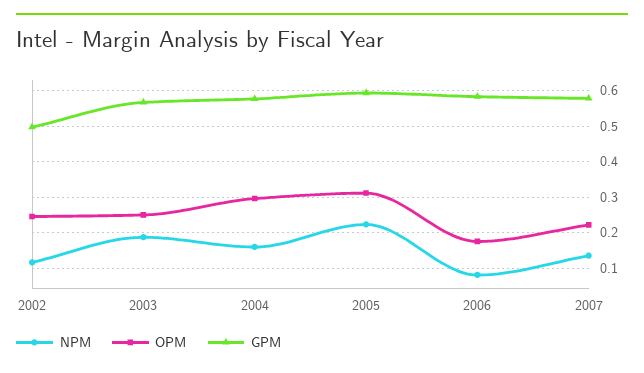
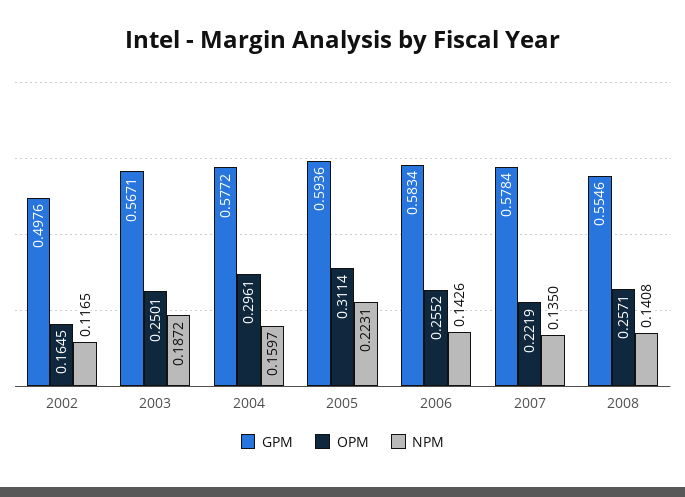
OPM, 2002: 0.24 -> 0.1645
NPM, 2006: 0.08 -> 0.1426
OPM, 2006: 0.18 -> 0.2552
GPM, 2008: none -> 0.5546
OPM, 2008: none -> 0.2571
NPM, 2008: none -> 0.1408

